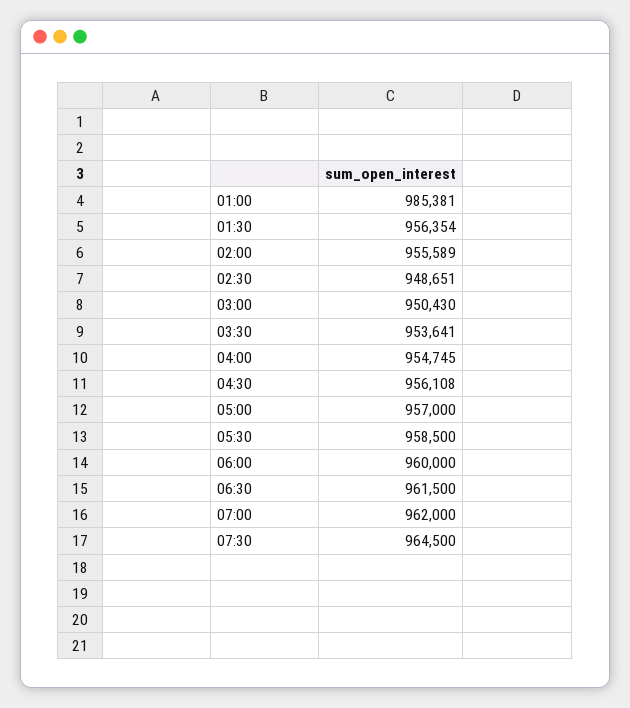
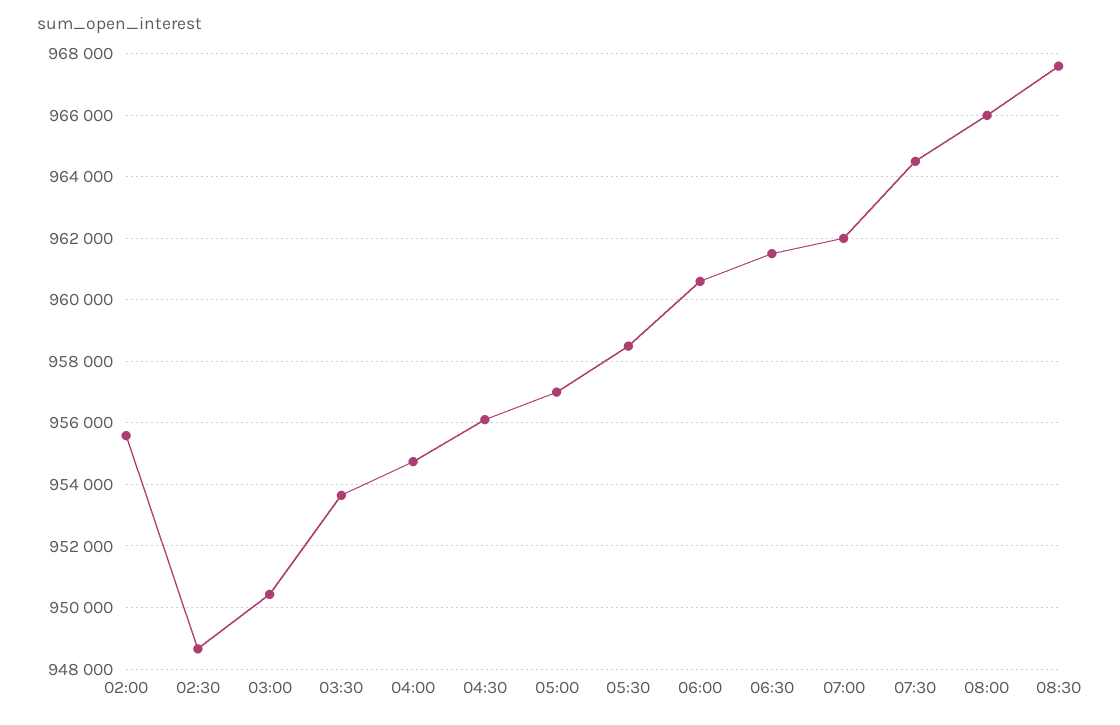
01:00: 985381 -> none
01:30: 956354 -> none
06:00: 960000 -> 960600
08:00: none -> 966000
08:30: none -> 967600

